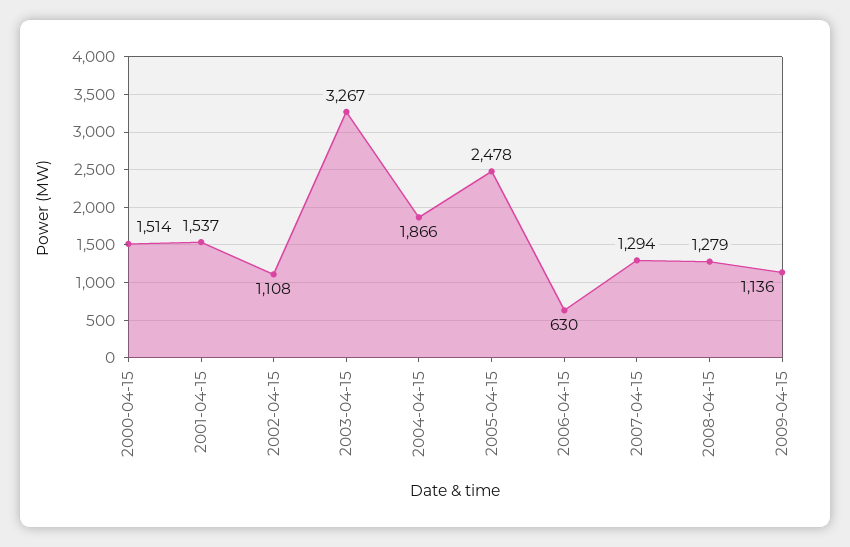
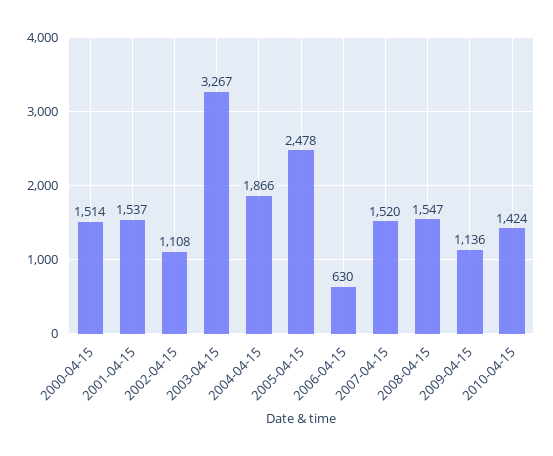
2007-04-15: 1294 -> 1520
2008-04-15: 1279 -> 1547
2010-04-15: none -> 1424

